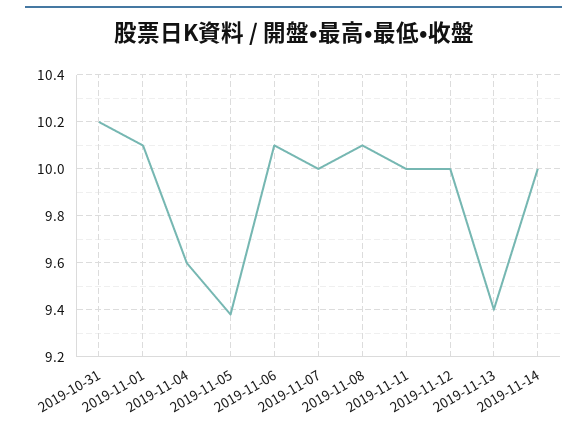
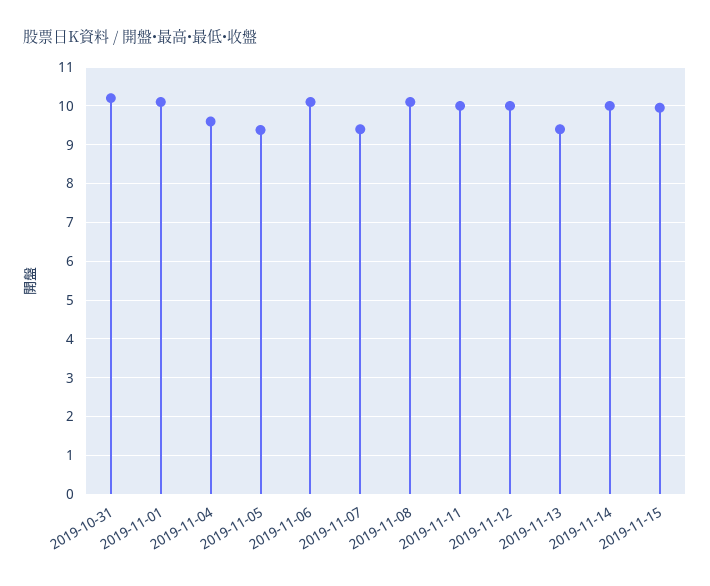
2019-11-07: 10 -> 9.4
2019-11-15: none -> 10

